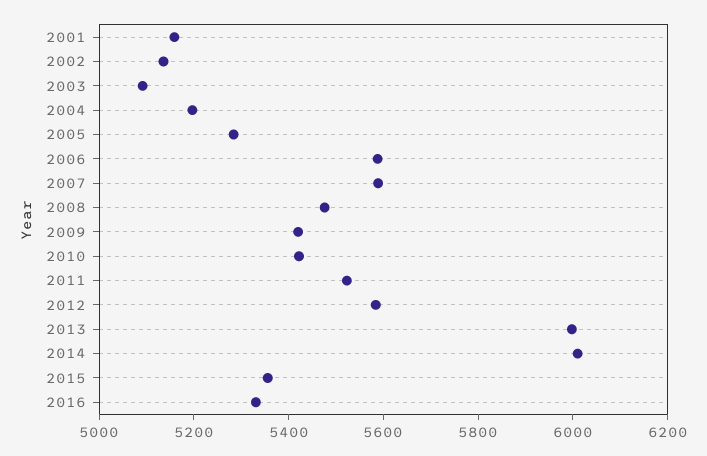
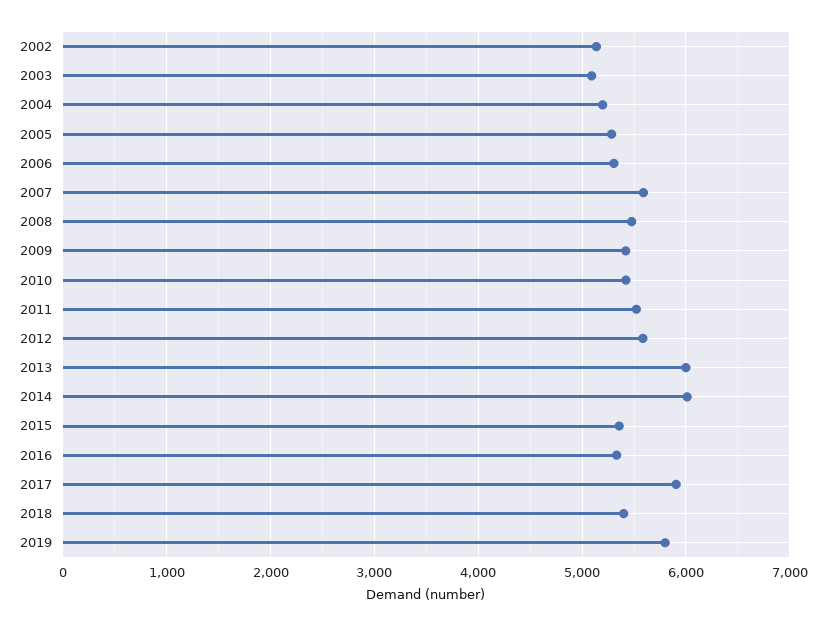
2001: 5150 -> none
2006: 5600 -> 5300
2017: none -> 5900
2018: none -> 5400
2019: none -> 5800

